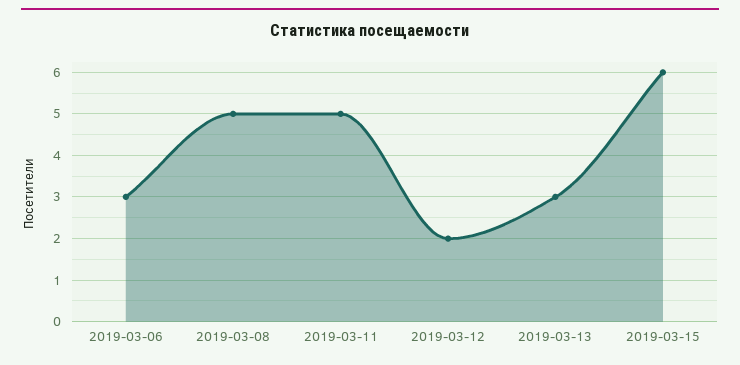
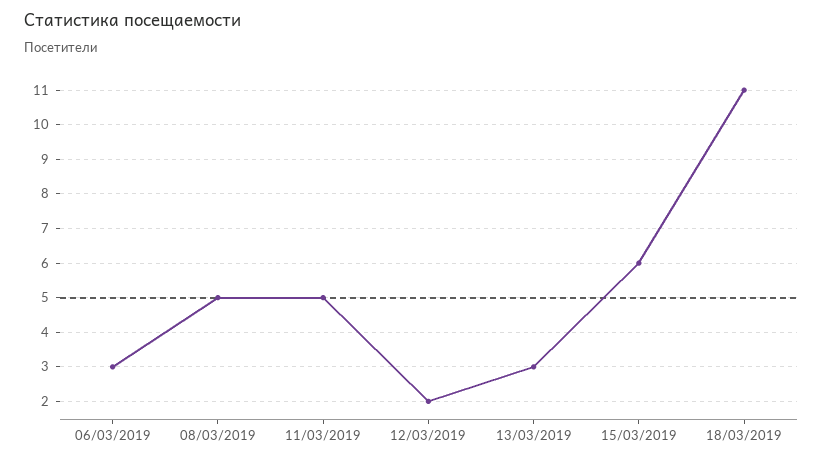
18/03/2019: none -> 11

